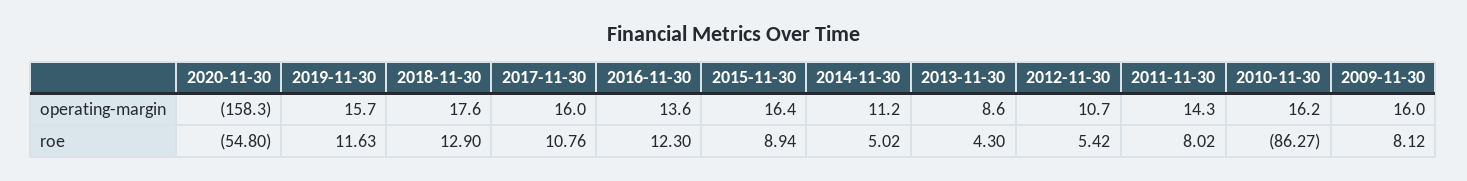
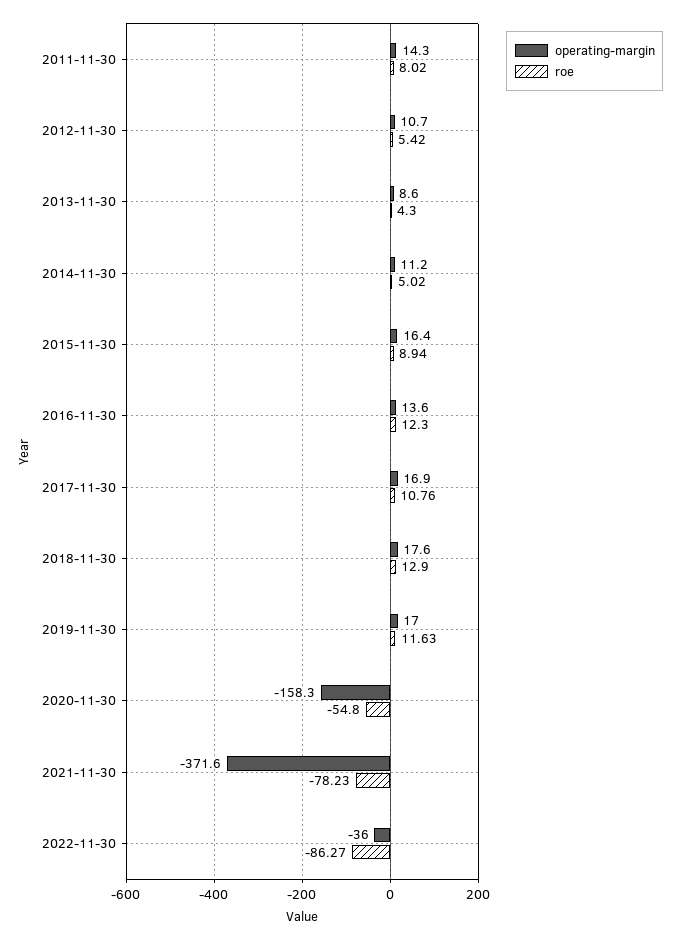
operating-margin, 2019-11-30: 15.7 -> 17
operating-margin, 2017-11-30: 16 -> 16.9
operating-margin, 2010-11-30: 16.2 -> none
operating-margin, 2009-11-30: 16 -> none
roe, 2010-11-30: -86.27 -> none
roe, 2009-11-30: 8.12 -> none
operating-margin, 2021-11-30: none -> -371.6
roe, 2021-11-30: none -> -78.23
operating-margin, 2022-11-30: none -> -36
roe, 2022-11-30: none -> -86.27

